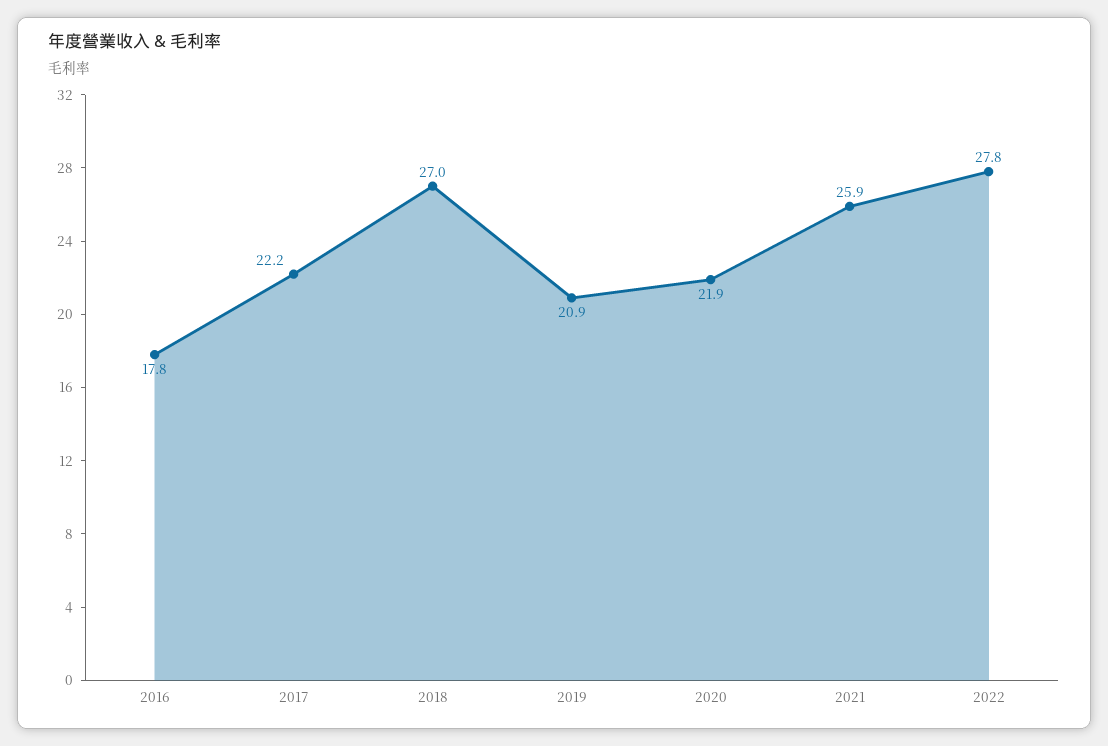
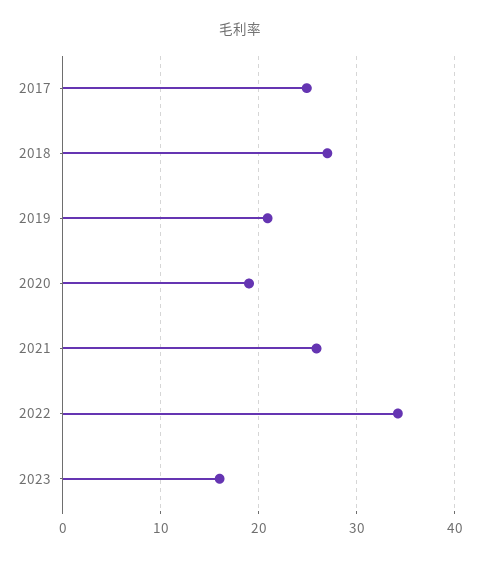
2016: 17.8 -> none
2017: 22.2 -> 25
2020: 21.9 -> 19
2022: 27.8 -> 34
2023: none -> 16

